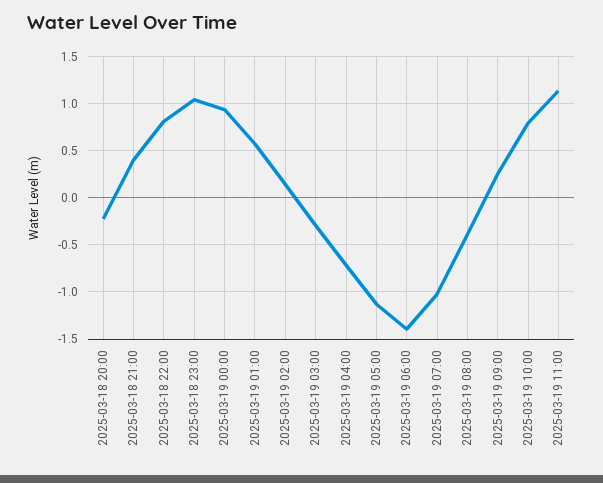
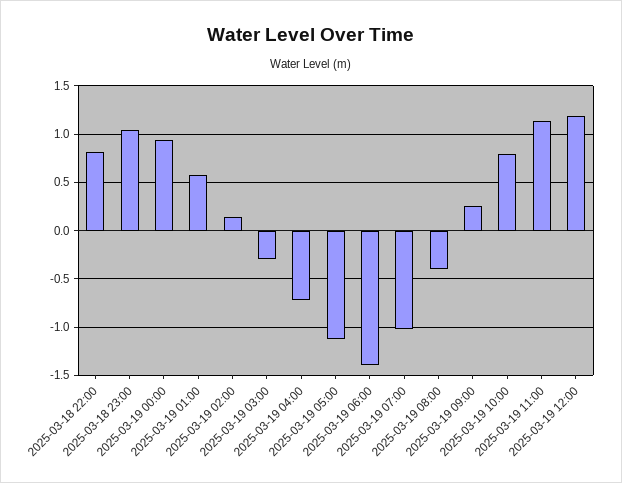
2025-03-18 20:00: -0.2 -> none
2025-03-18 21:00: 0.4 -> none
2025-03-19 12:00: none -> 1.2

